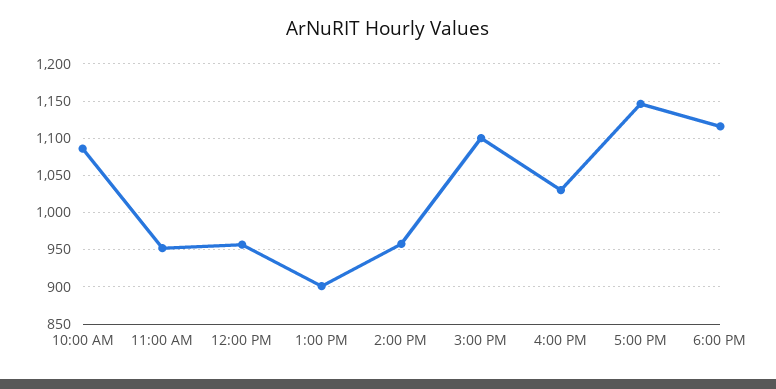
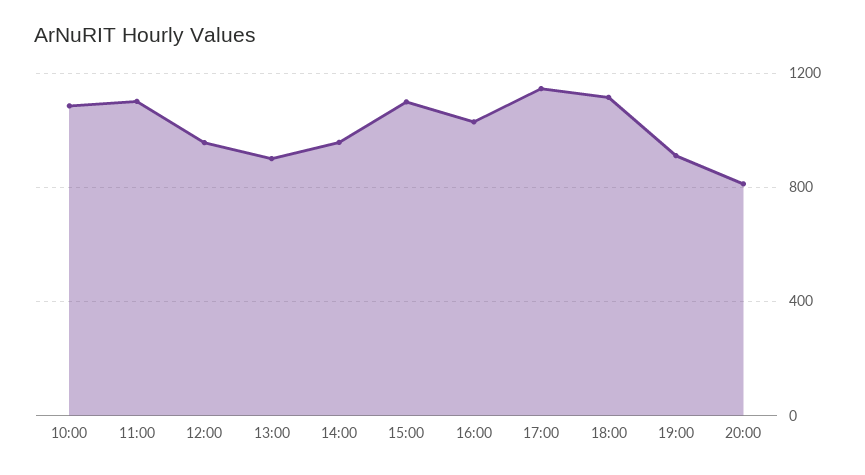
11:00 AM: 950 -> 1100
19:00: none -> 900
20:00: none -> 800

